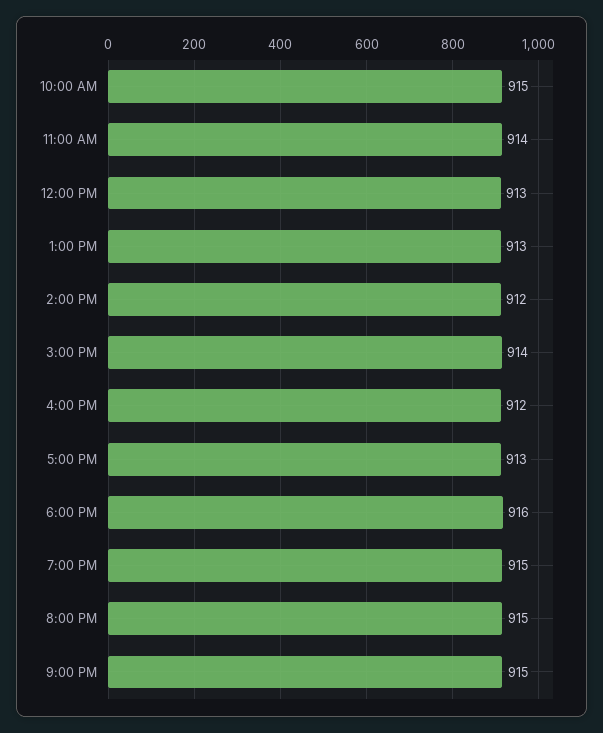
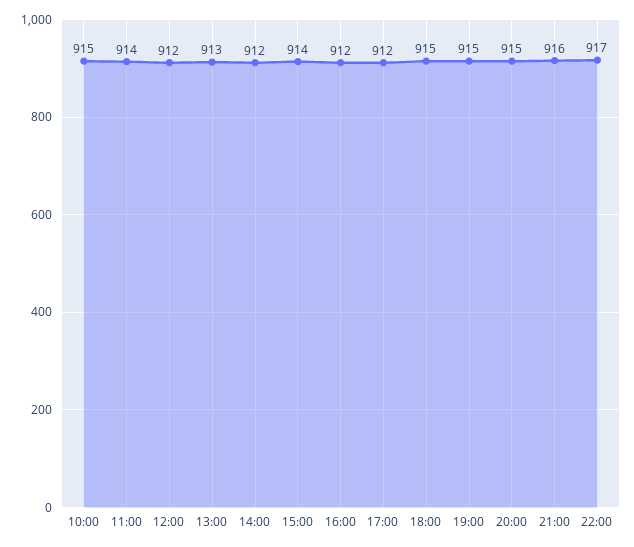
12:00 PM: 913 -> 912
5:00 PM: 913 -> 912
6:00 PM: 916 -> 915
9:00 PM: 915 -> 916
22:00: none -> 917

